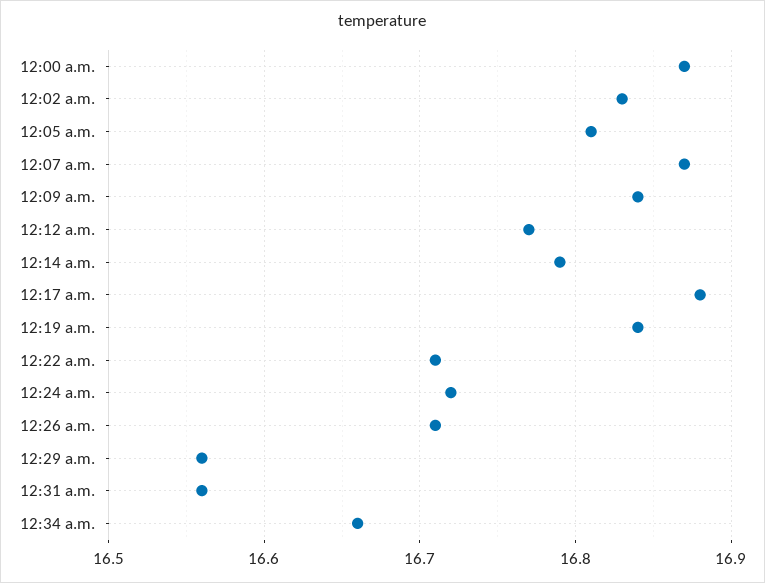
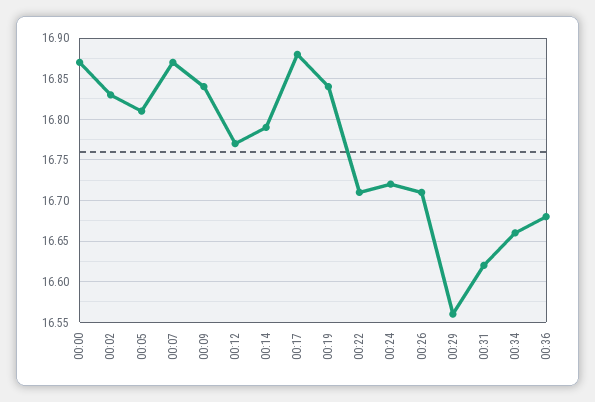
12:31 a.m.: 16.56 -> 16.62
00:36: none -> 16.68

